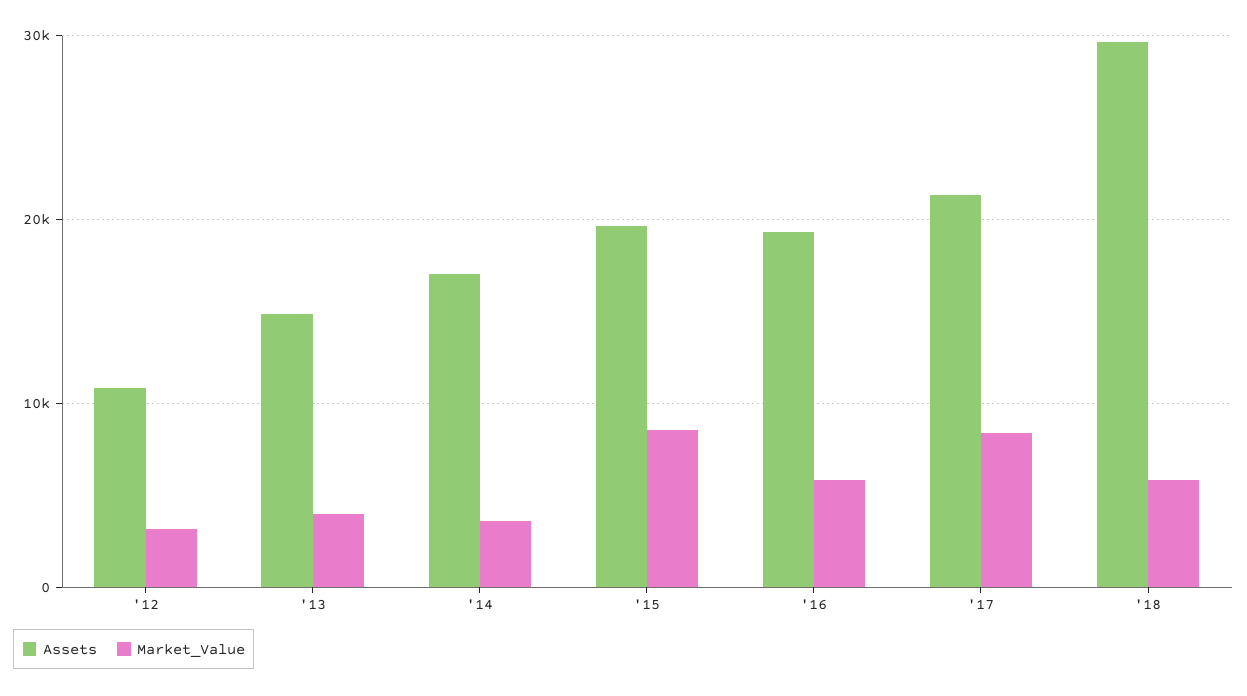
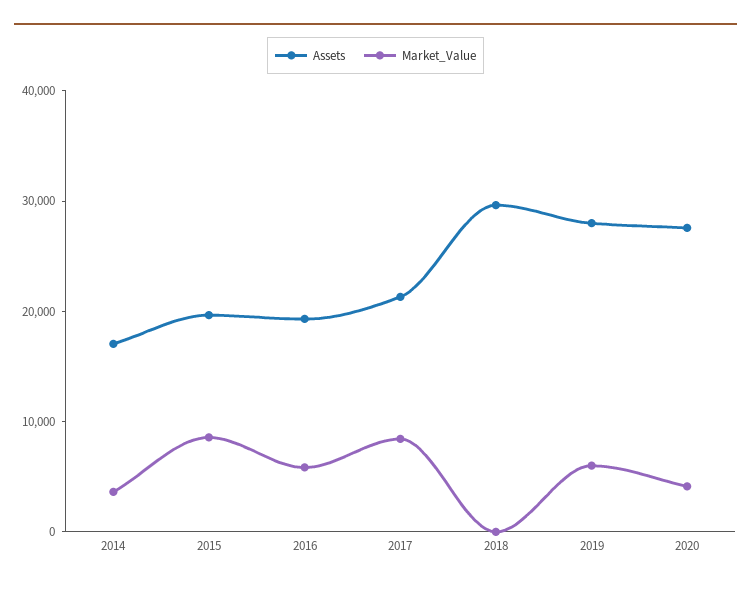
Assets, '12: 11000 -> none
Market_Value, '12: 3000 -> none
Assets, '13: 15000 -> none
Market_Value, '13: 4000 -> none
Market_Value, '18: 6000 -> 0
Assets, 2019: none -> 28000
Market_Value, 2019: none -> 6000
Assets, 2020: none -> 28000
Market_Value, 2020: none -> 4000

